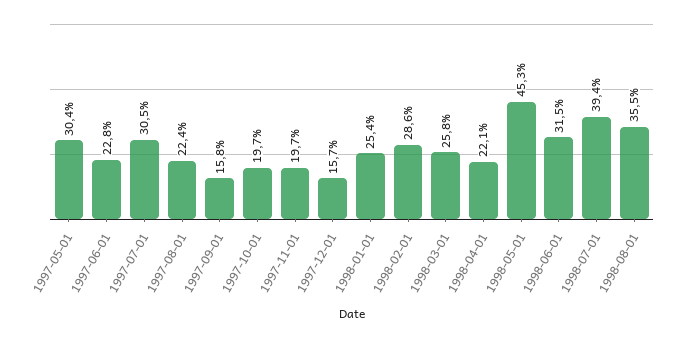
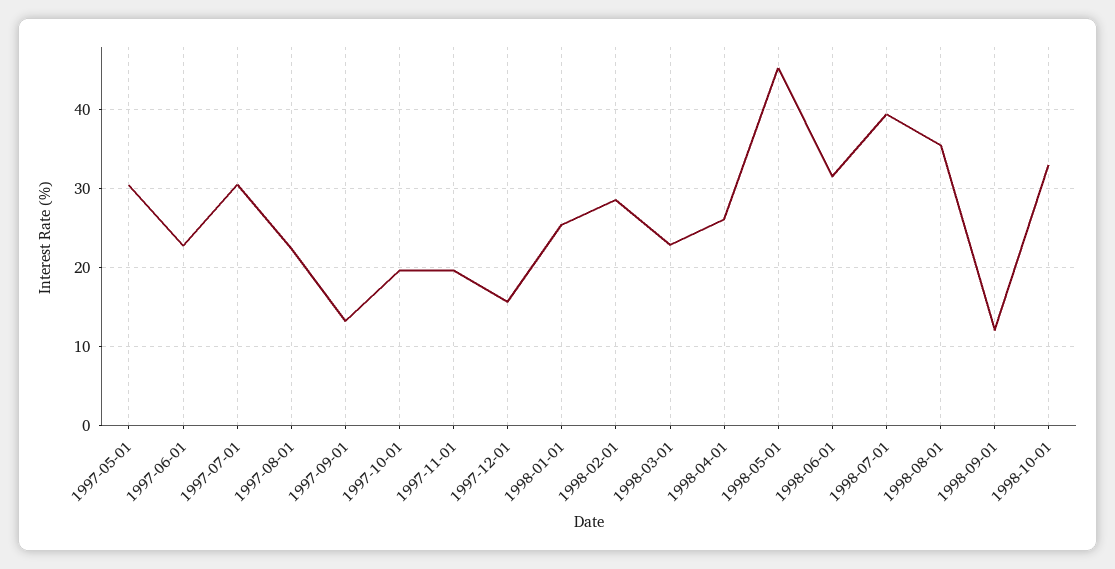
1997-09-01: 15.8 -> 13
1998-03-01: 25.8 -> 23
1998-04-01: 22.1 -> 26
1998-09-01: none -> 12
1998-10-01: none -> 33

